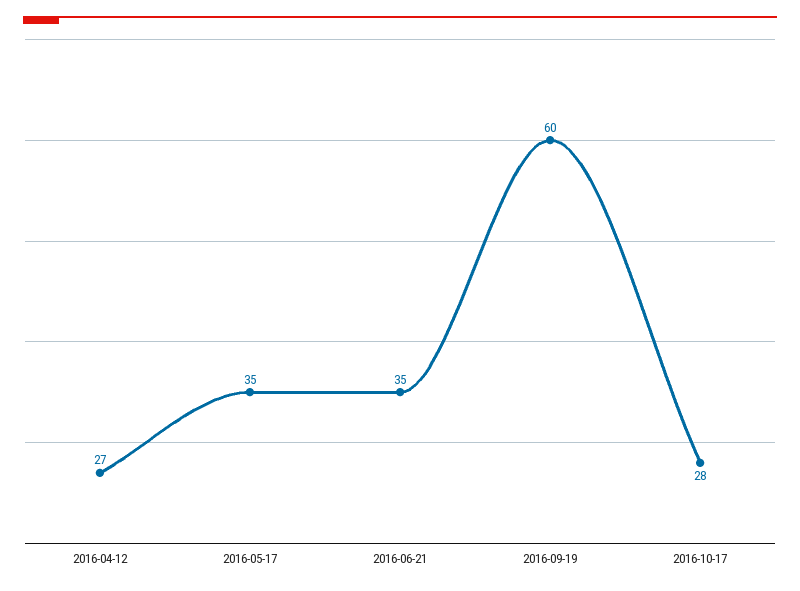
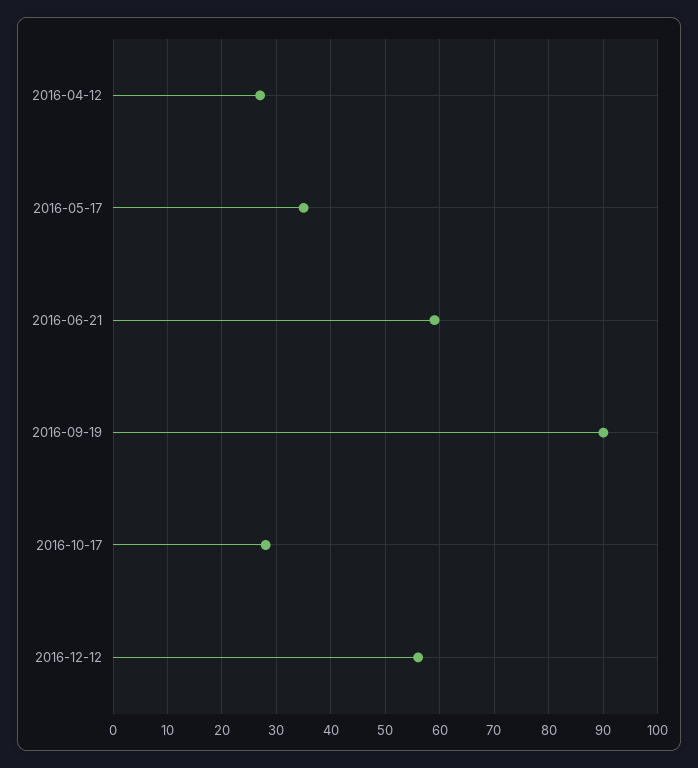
2016-06-21: 35 -> 60
2016-09-19: 60 -> 90
2016-12-12: none -> 55

